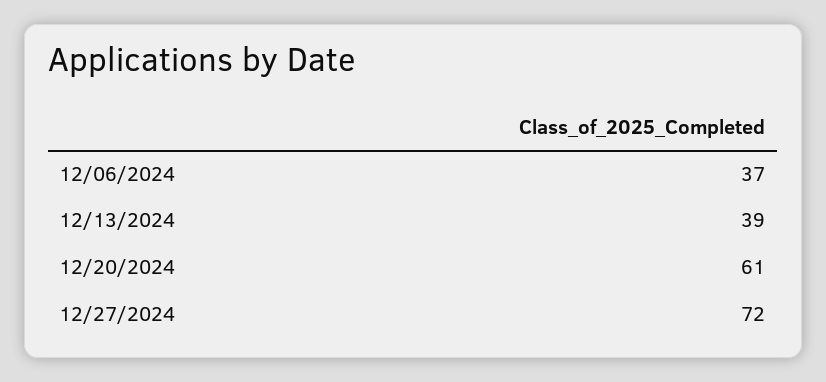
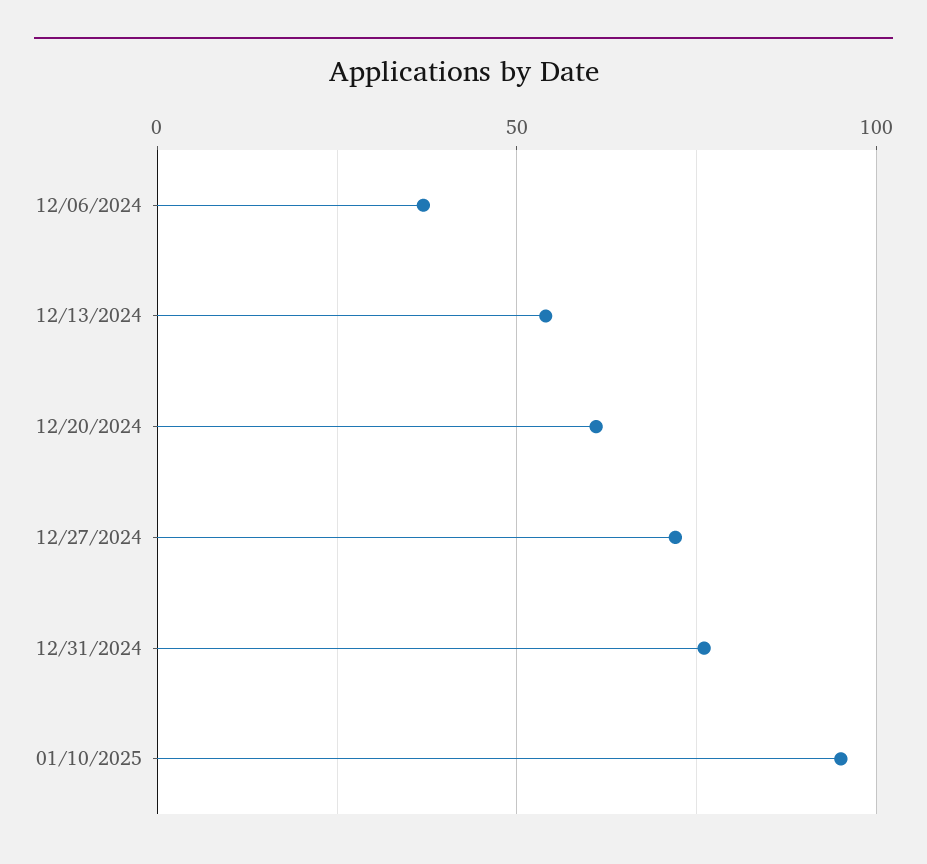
12/13/2024: 39 -> 55
12/31/2024: none -> 75
01/10/2025: none -> 95

